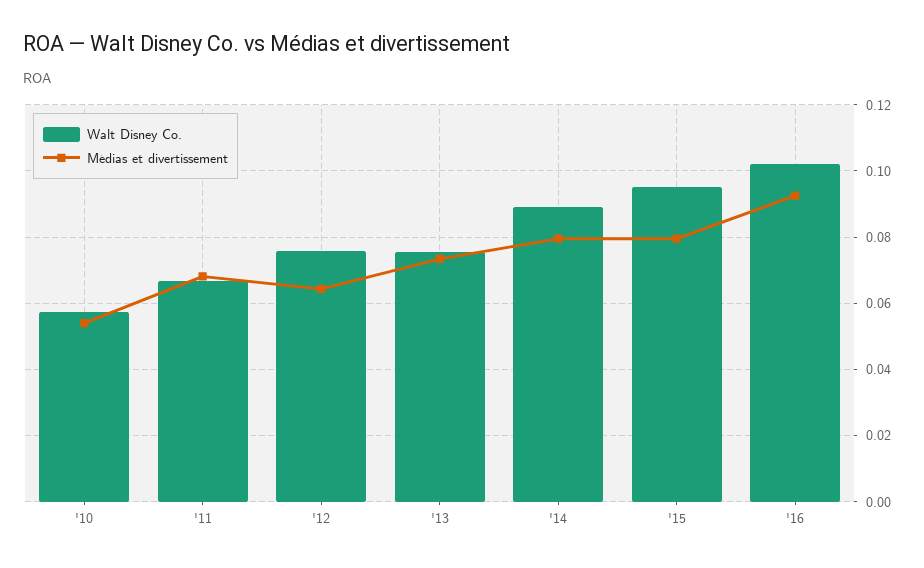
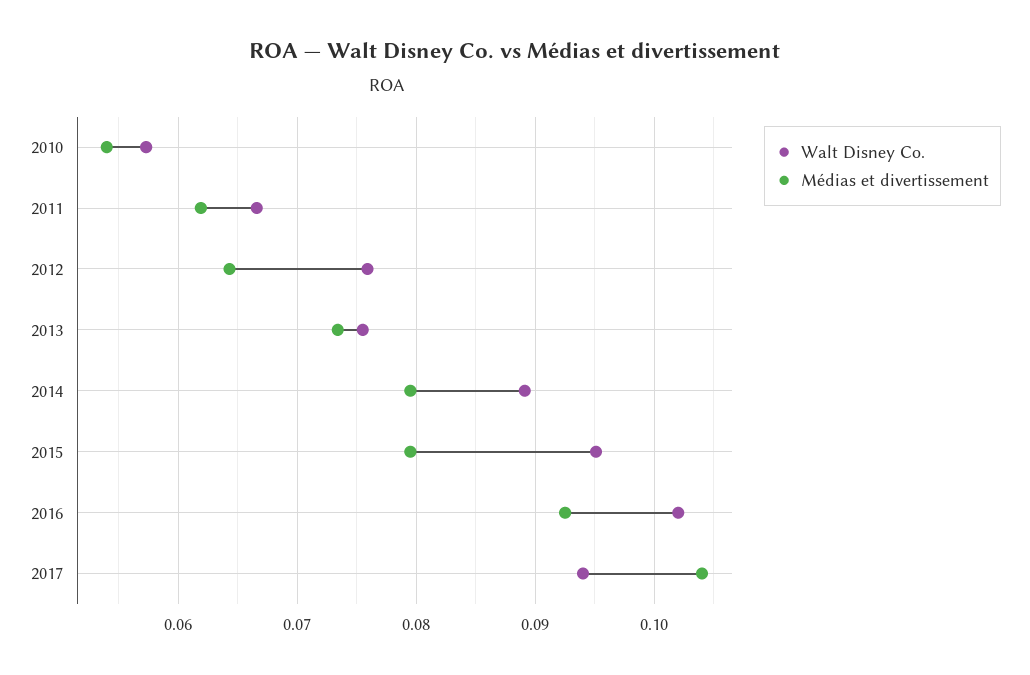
Médias et divertissement, '11: 0.068 -> 0.062
Walt Disney Co., 2017: none -> 0.094
Médias et divertissement, 2017: none -> 0.104

